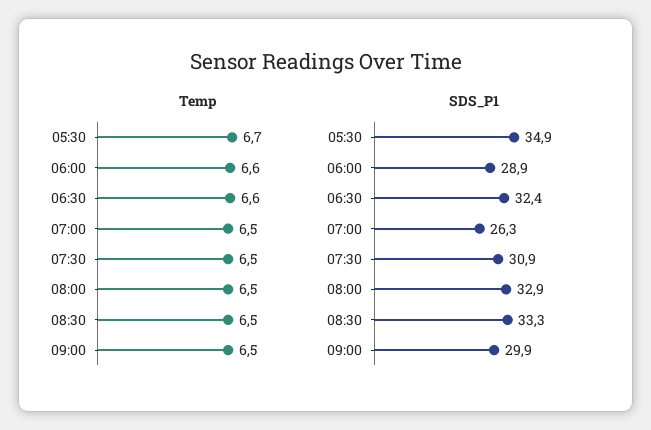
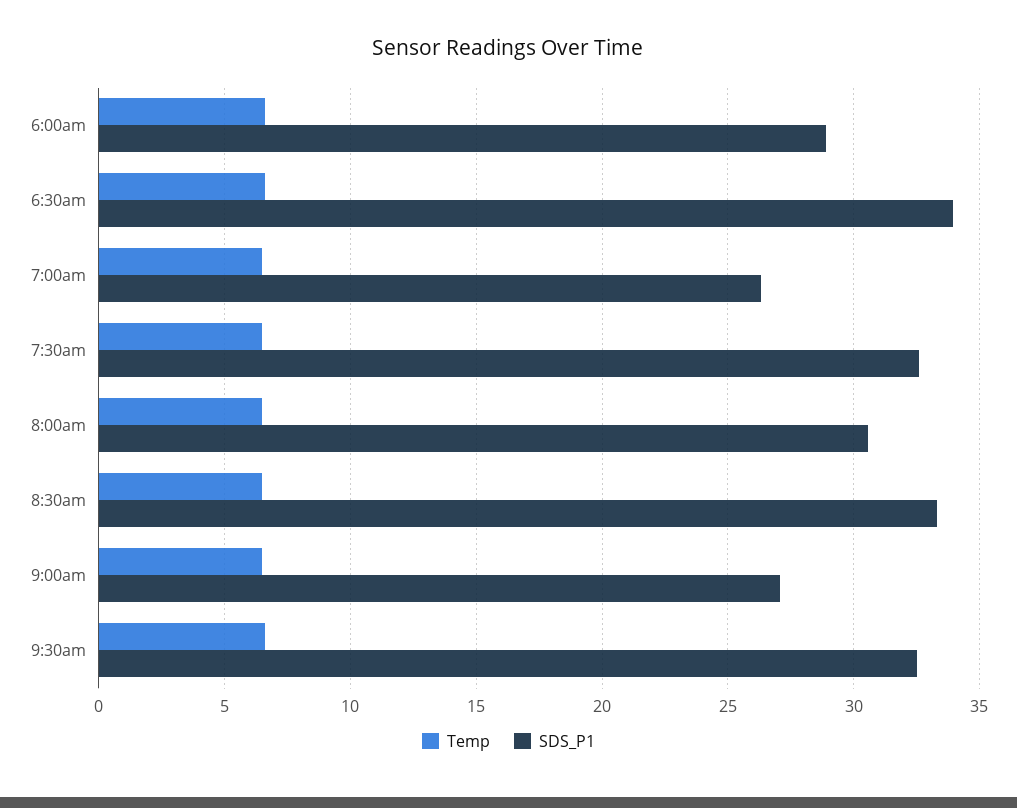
Temp, 05:30: 6.7 -> none
SDS_P1, 05:30: 34.9 -> none
SDS_P1, 06:30: 32.4 -> 34
SDS_P1, 07:30: 30.9 -> 32.5
SDS_P1, 08:00: 32.9 -> 30.5
SDS_P1, 09:00: 29.9 -> 27
Temp, 9:30am: none -> 6.5
SDS_P1, 9:30am: none -> 32.5

